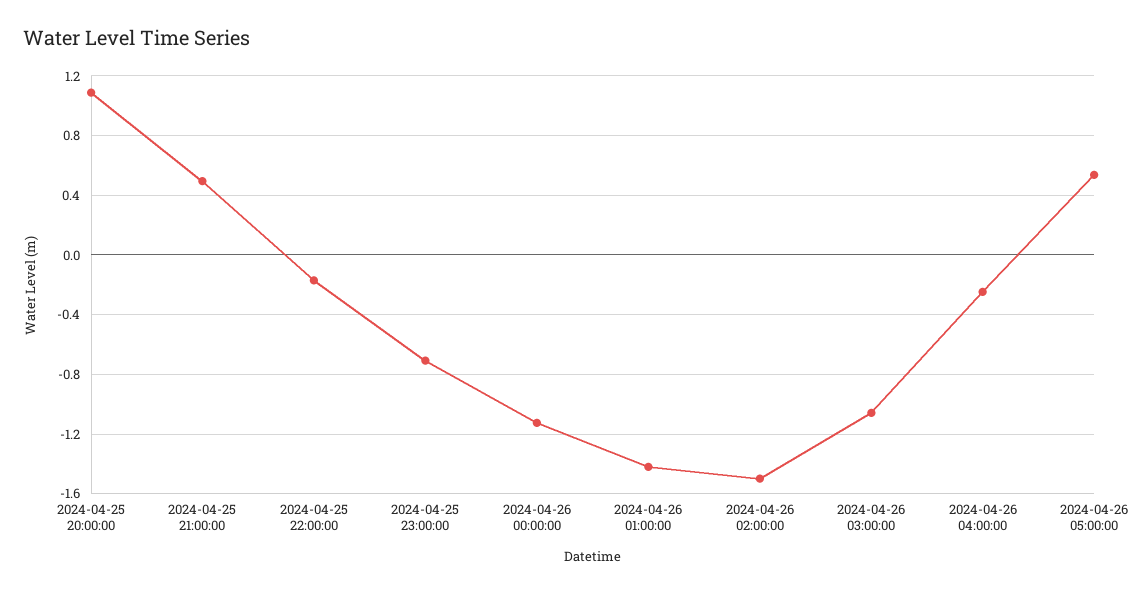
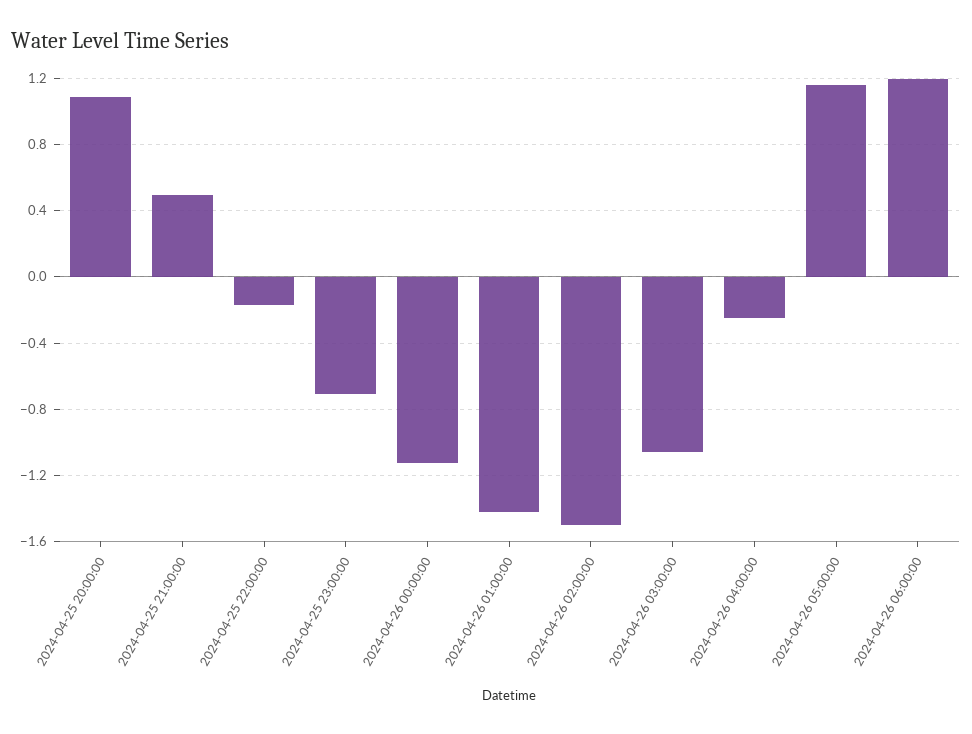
2024-04-26 05:00:00: 0.55 -> 1.15
2024-04-26 06:00:00: none -> 1.2

